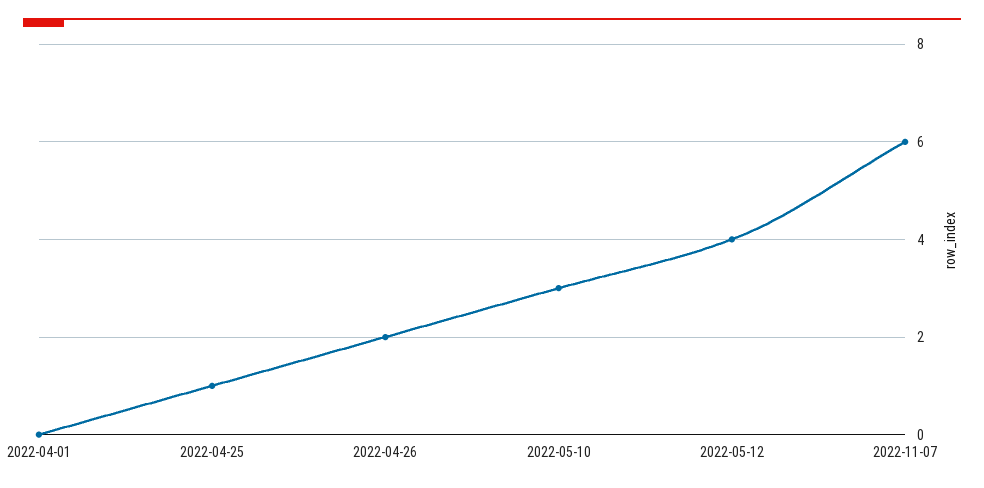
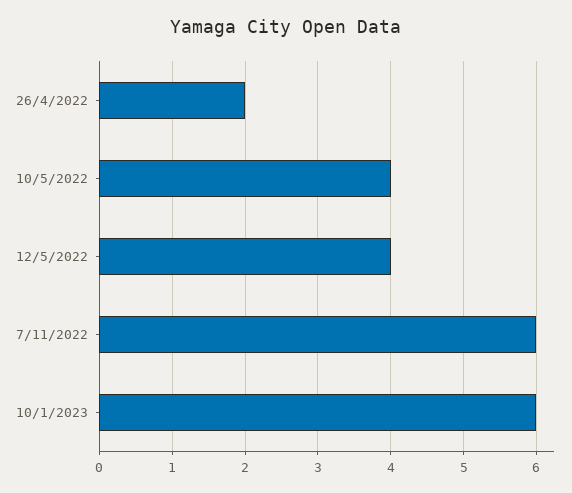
2022-04-01: 0 -> none
2022-04-25: 1 -> none
2022-05-10: 3 -> 4
10/1/2023: none -> 6

